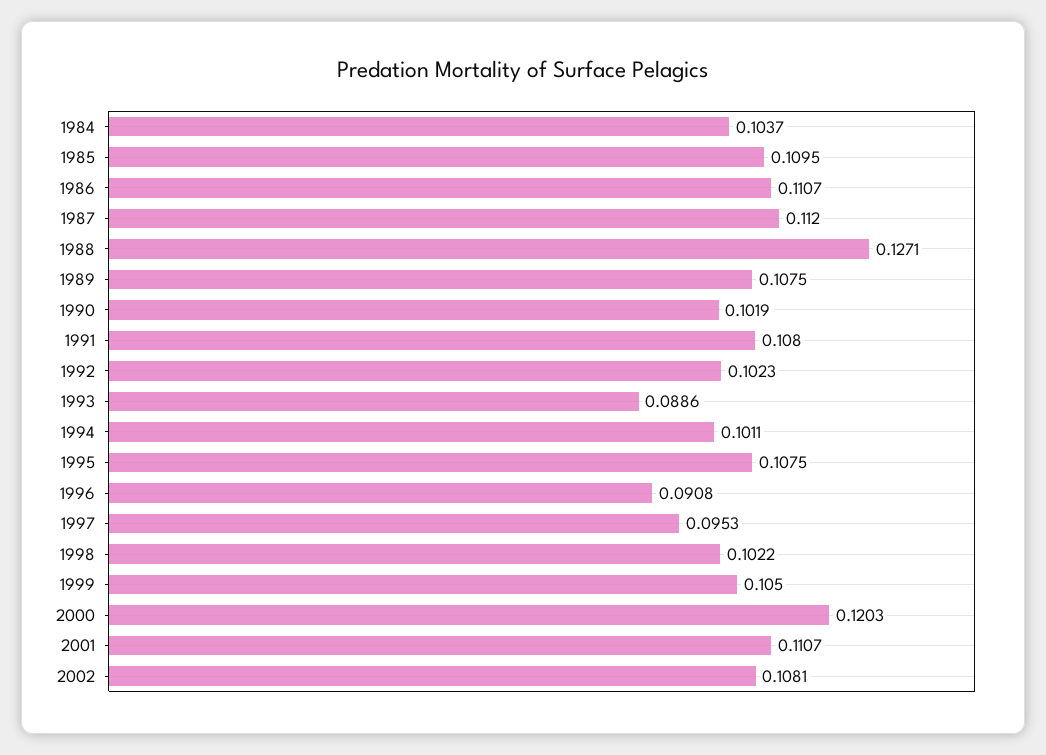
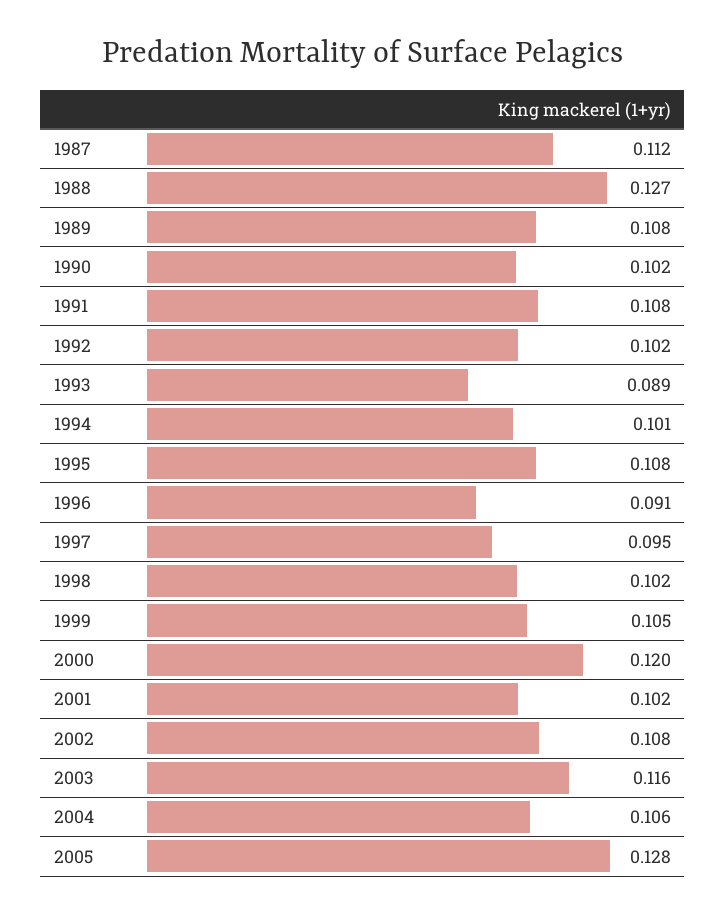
1984: 0.1037 -> none
1985: 0.1095 -> none
1986: 0.1107 -> none
2001: 0.1107 -> 0.102
2003: none -> 0.116
2004: none -> 0.106
2005: none -> 0.128

